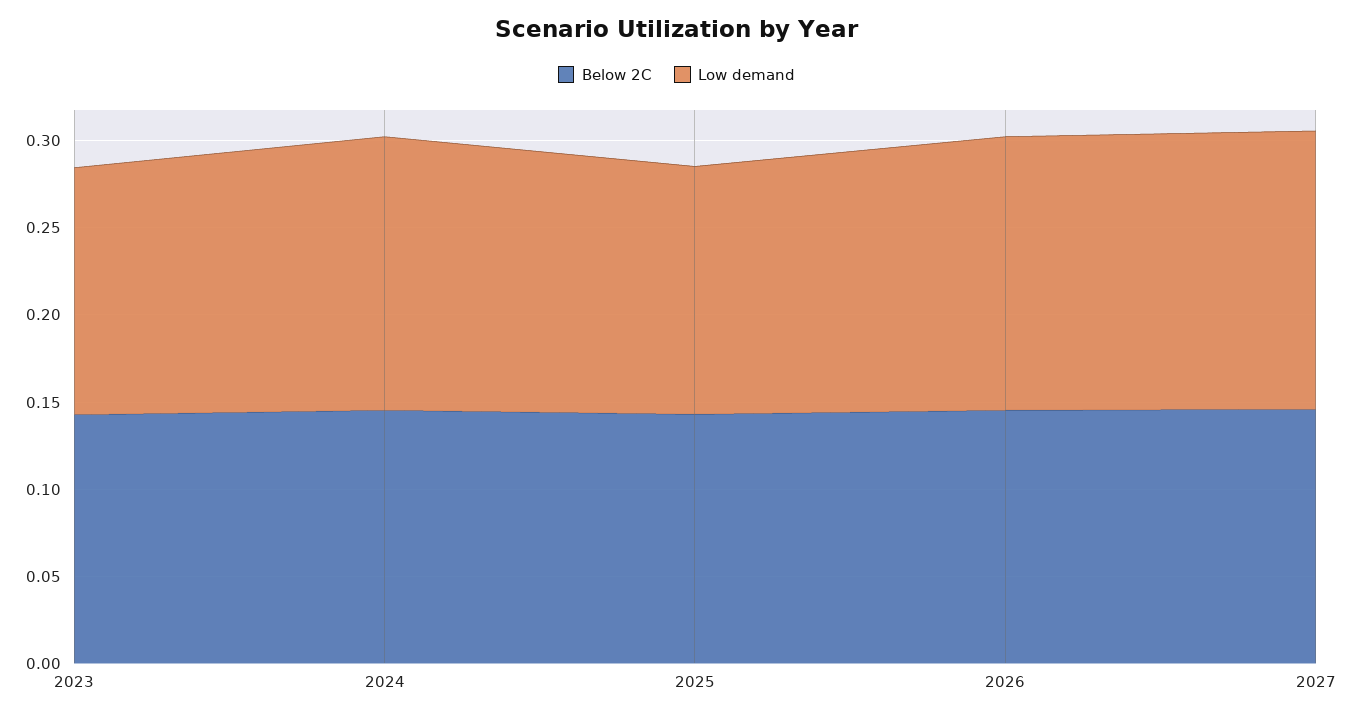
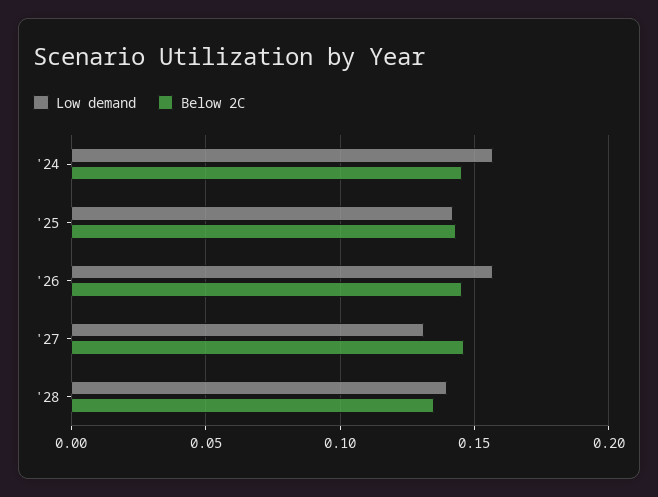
Below 2C, 2023: 0.14 -> none
Low demand, 2023: 0.14 -> none
Low demand, 2027: 0.16 -> 0.13
Low demand, '28: none -> 0.14
Below 2C, '28: none -> 0.135

